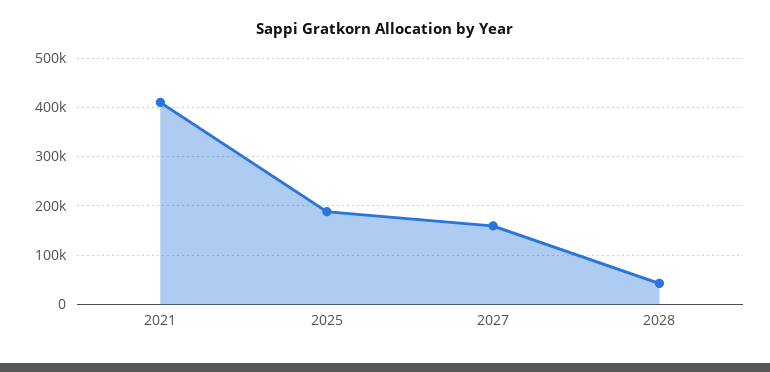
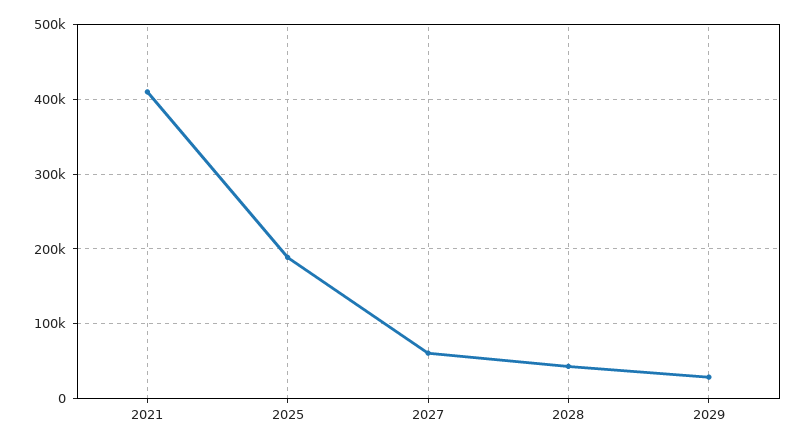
2027: 160000 -> 60000
2029: none -> 30000

